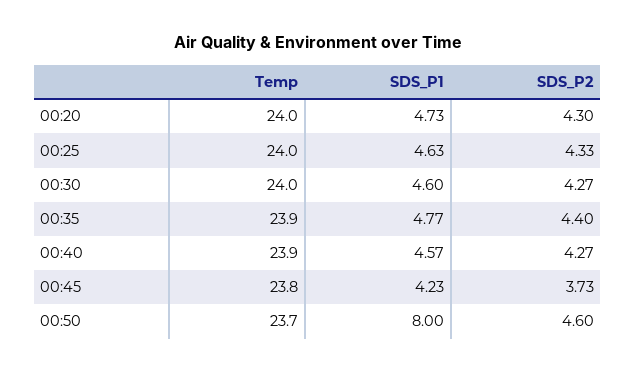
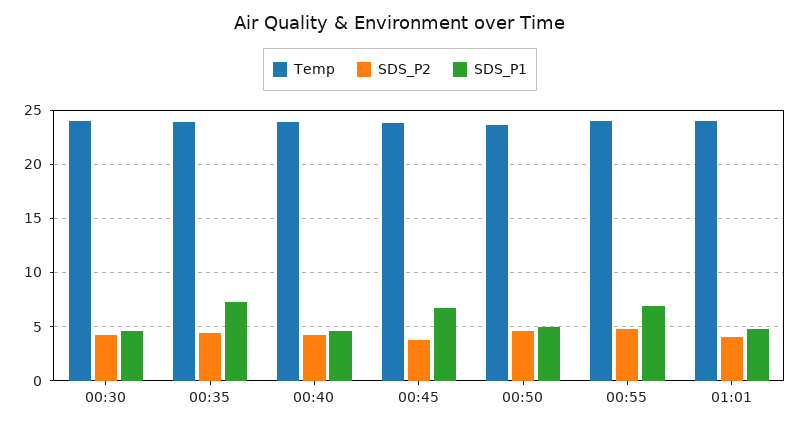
Temp, 00:20: 24 -> none
SDS_P1, 00:20: 4.73 -> none
SDS_P2, 00:20: 4.3 -> none
Temp, 00:25: 24 -> none
SDS_P1, 00:25: 4.63 -> none
SDS_P2, 00:25: 4.33 -> none
SDS_P1, 00:35: 4.77 -> 7
SDS_P1, 00:45: 4.23 -> 7
SDS_P1, 00:50: 8 -> 5
Temp, 00:55: none -> 24
SDS_P2, 00:55: none -> 5
SDS_P1, 00:55: none -> 7
Temp, 01:01: none -> 24
SDS_P2, 01:01: none -> 4
SDS_P1, 01:01: none -> 5

